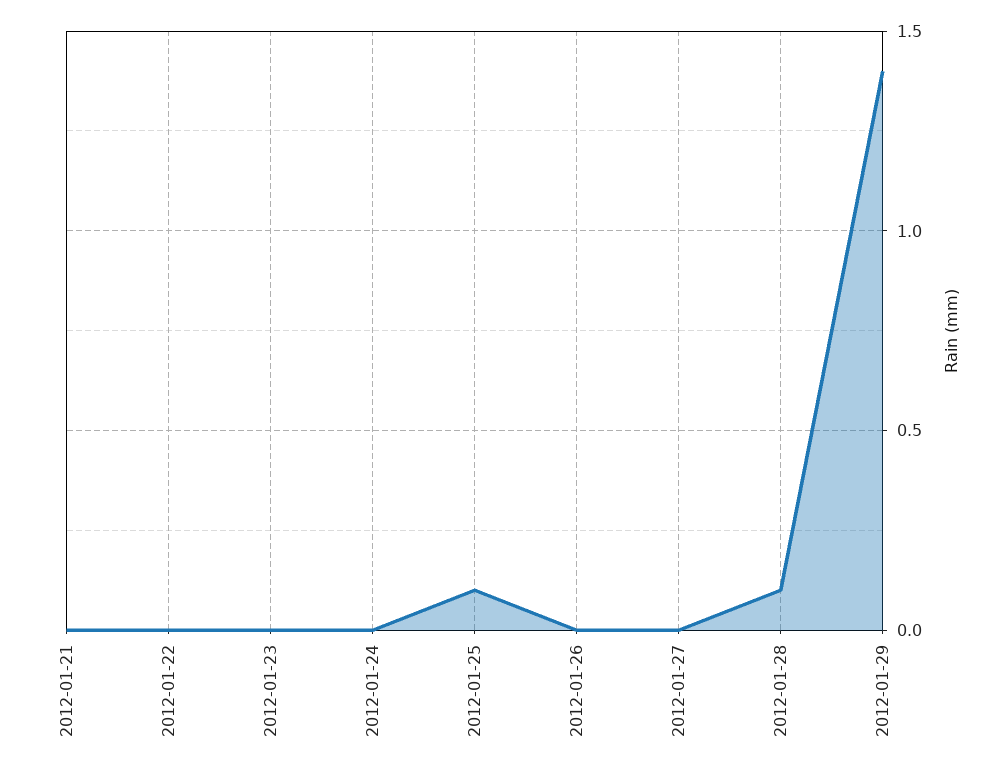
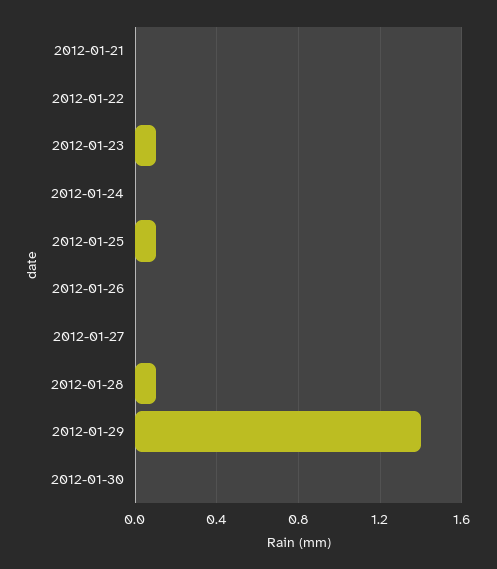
2012-01-23: 0 -> 0.1
2012-01-30: none -> 0

